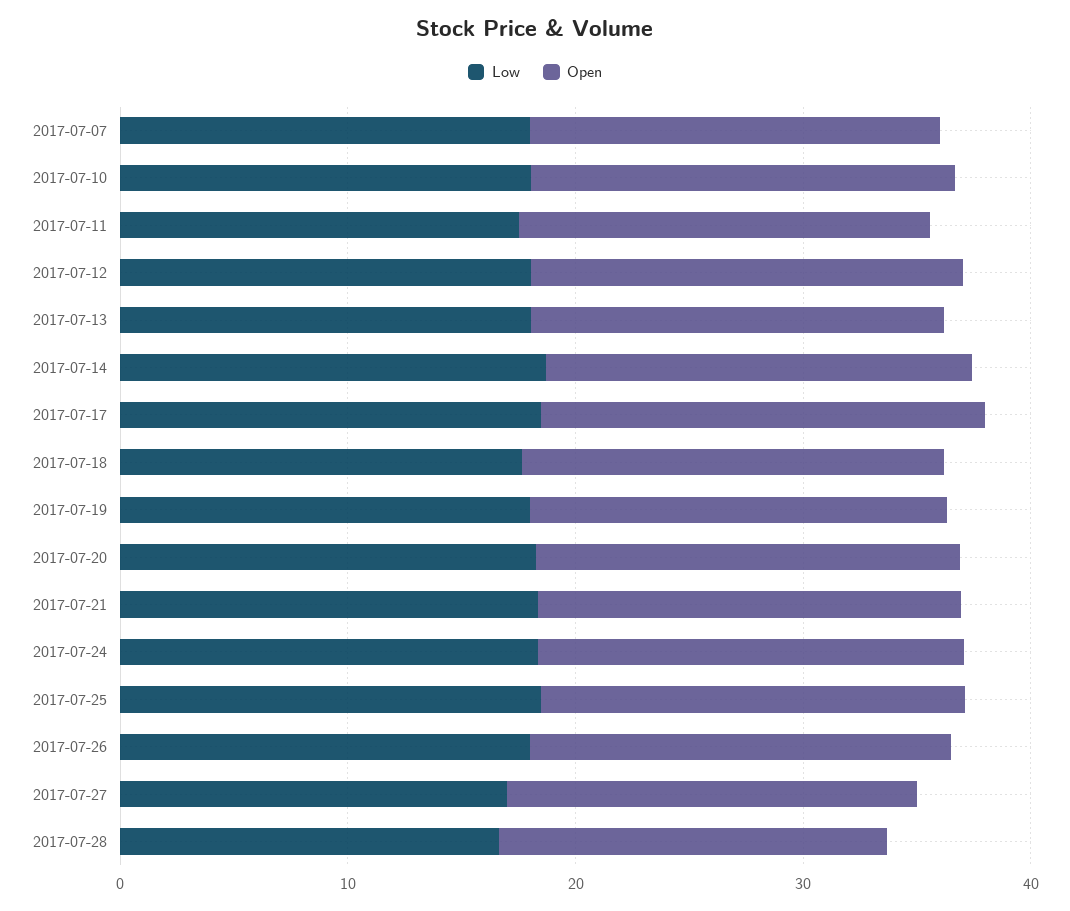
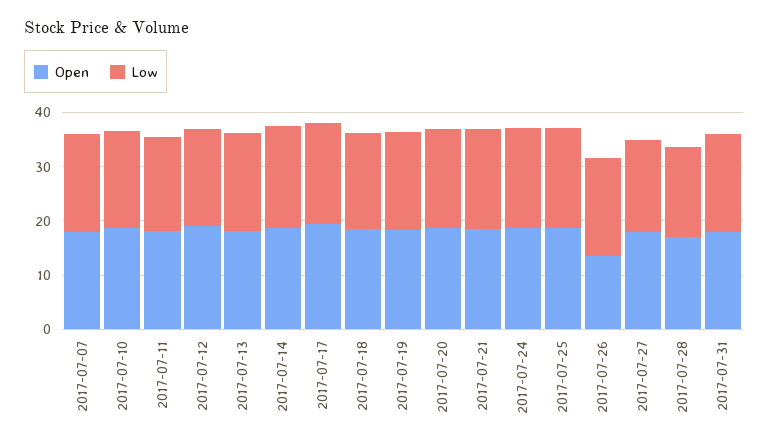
Open, 2017-07-26: 18 -> 14
Open, 2017-07-31: none -> 18
Low, 2017-07-31: none -> 18

